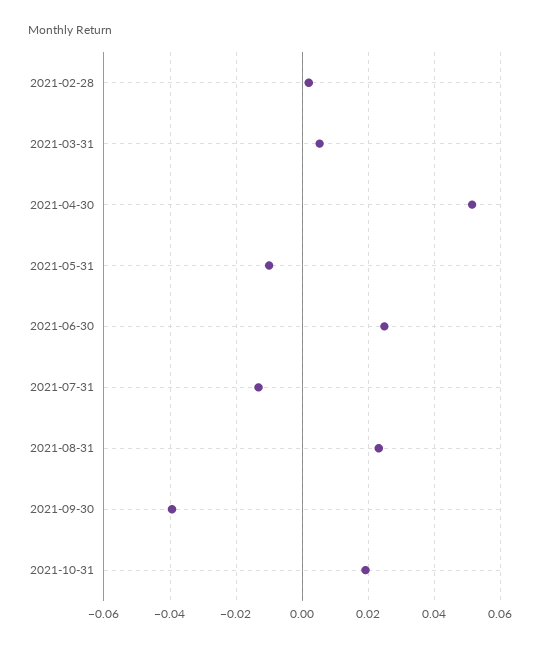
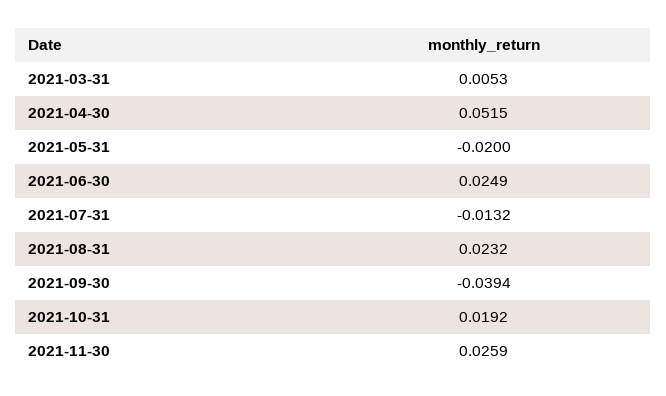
2021-02-28: 0.002 -> none
2021-05-31: -0.01 -> -0.02
2021-11-30: none -> 0.0259

